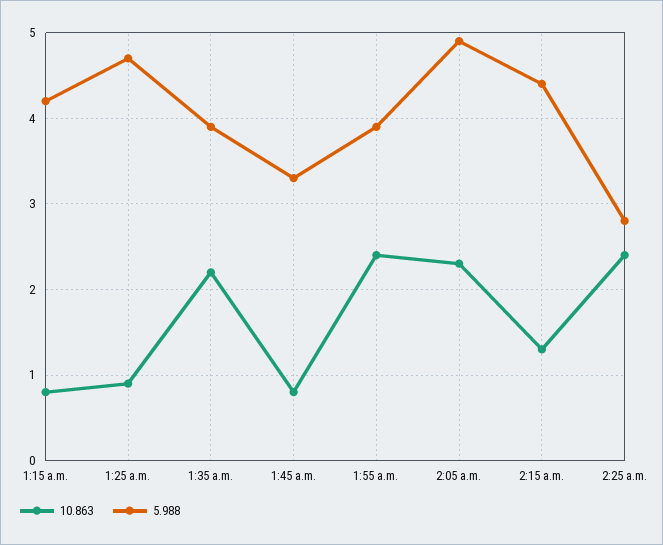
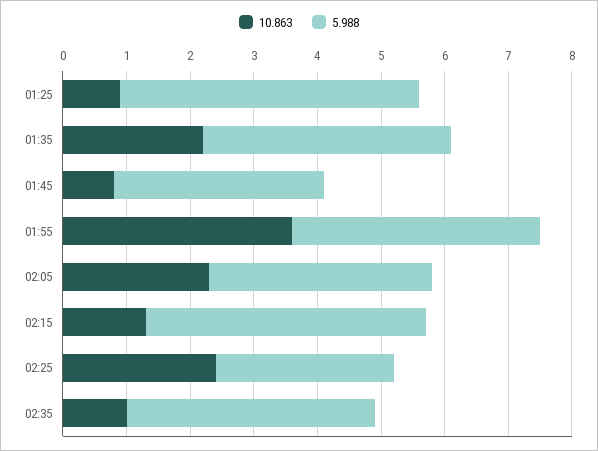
10.863, 1:15 a.m.: 0.8 -> none
5.988, 1:15 a.m.: 4.2 -> none
10.863, 1:55 a.m.: 2.4 -> 3.5
5.988, 2:05 a.m.: 4.9 -> 3.5
10.863, 02:35: none -> 1
5.988, 02:35: none -> 4

